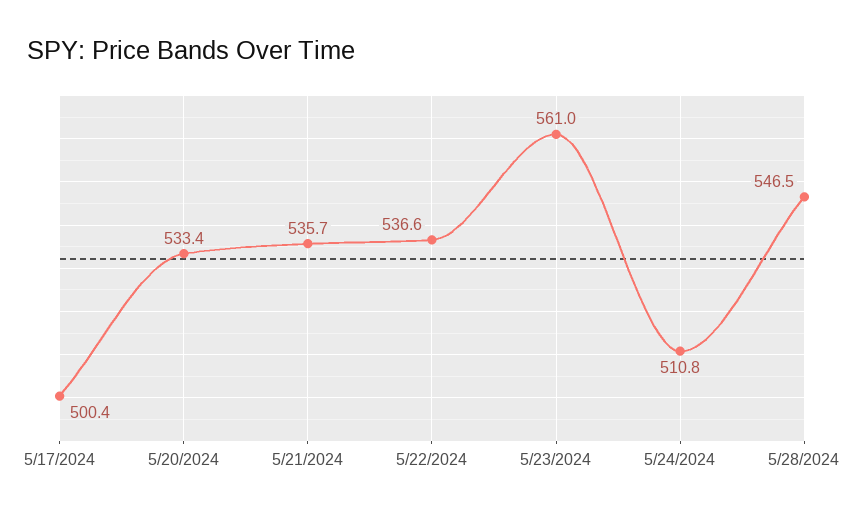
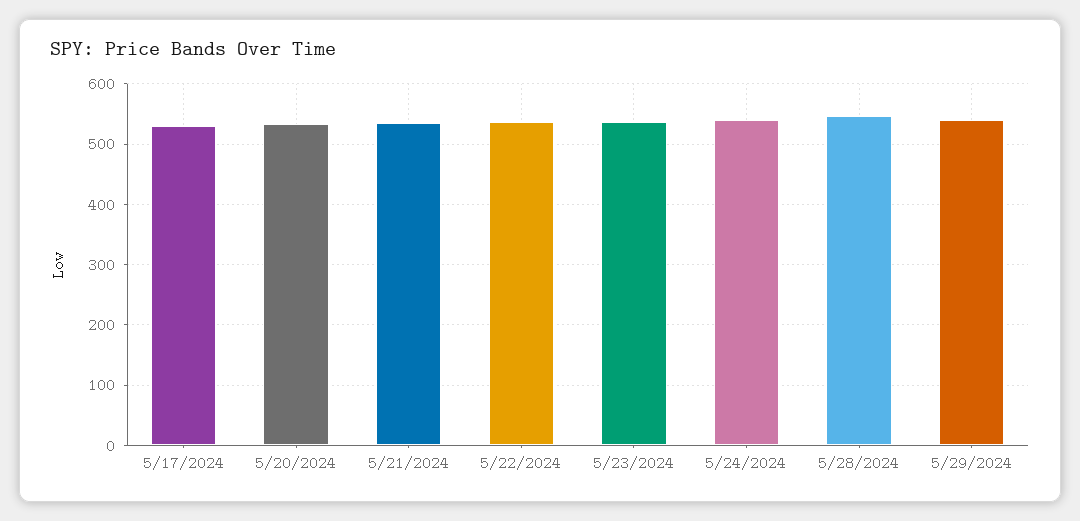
5/17/2024: 500.4 -> 530
5/23/2024: 561 -> 540
5/24/2024: 510.8 -> 540
5/29/2024: none -> 540

